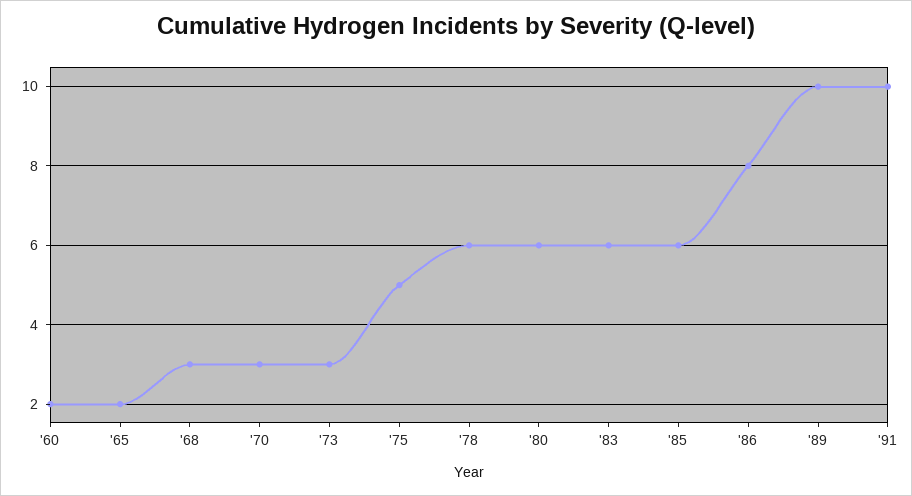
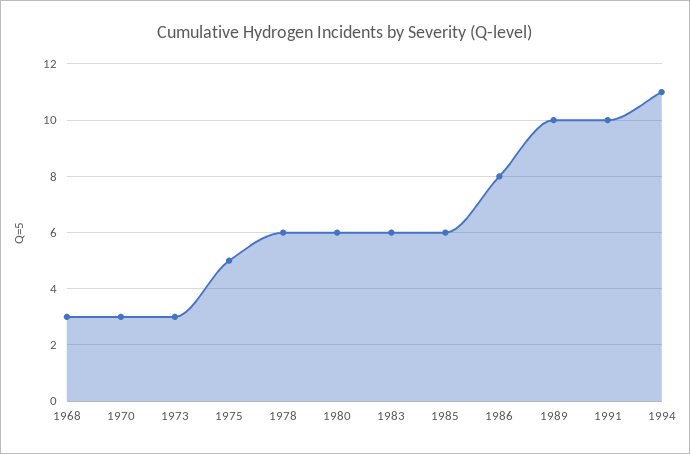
'60: 2 -> none
'65: 2 -> none
1994: none -> 11

